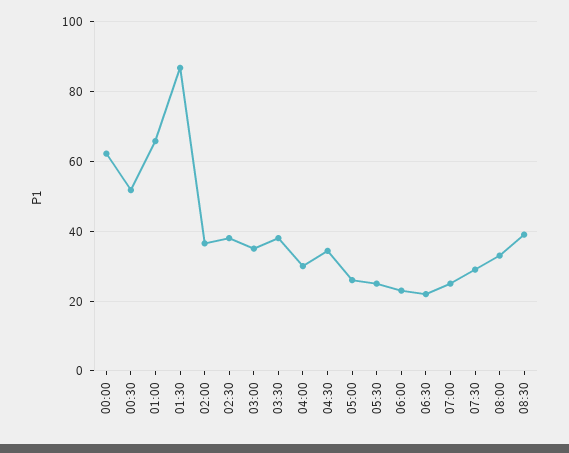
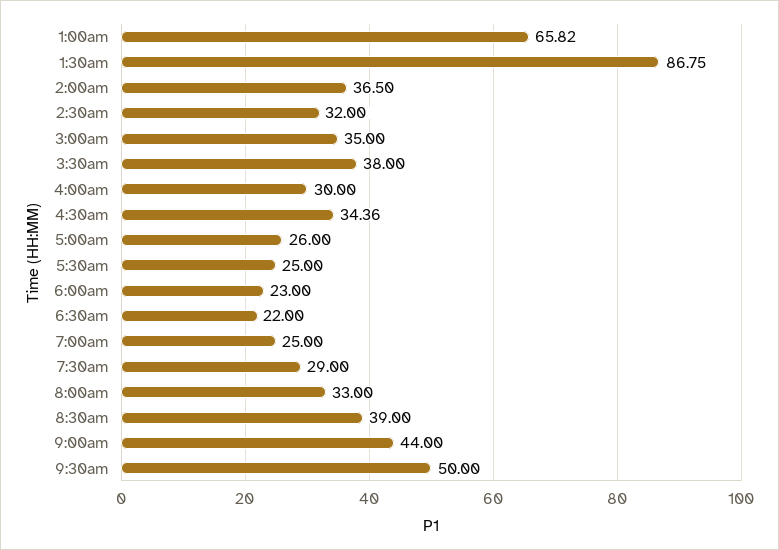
00:00: 62 -> none
00:30: 52 -> none
02:30: 38 -> 32
9:00am: none -> 44
9:30am: none -> 50

